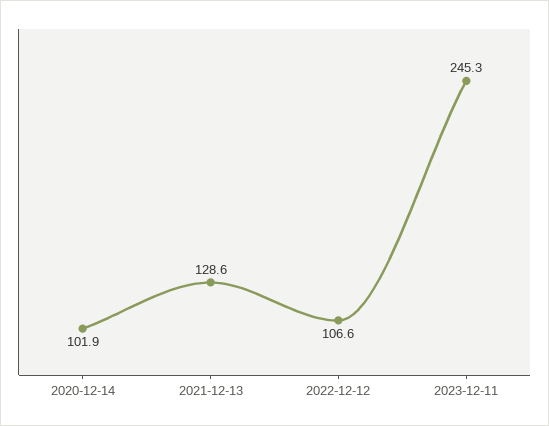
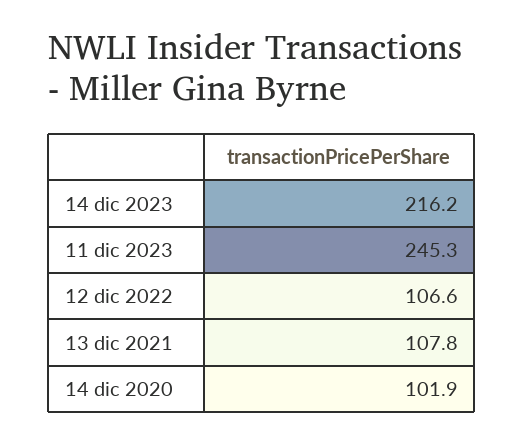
2021-12-13: 128.6 -> 107.8
14 dic 2023: none -> 216.2

